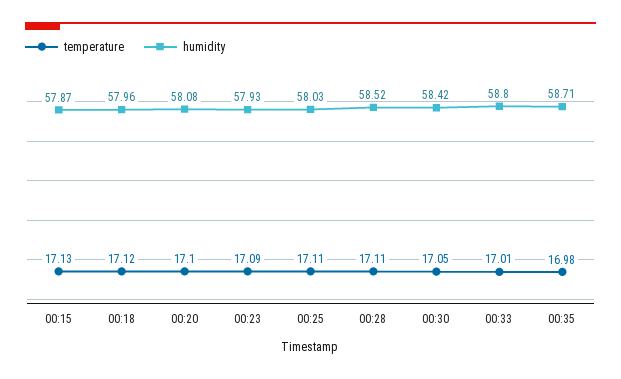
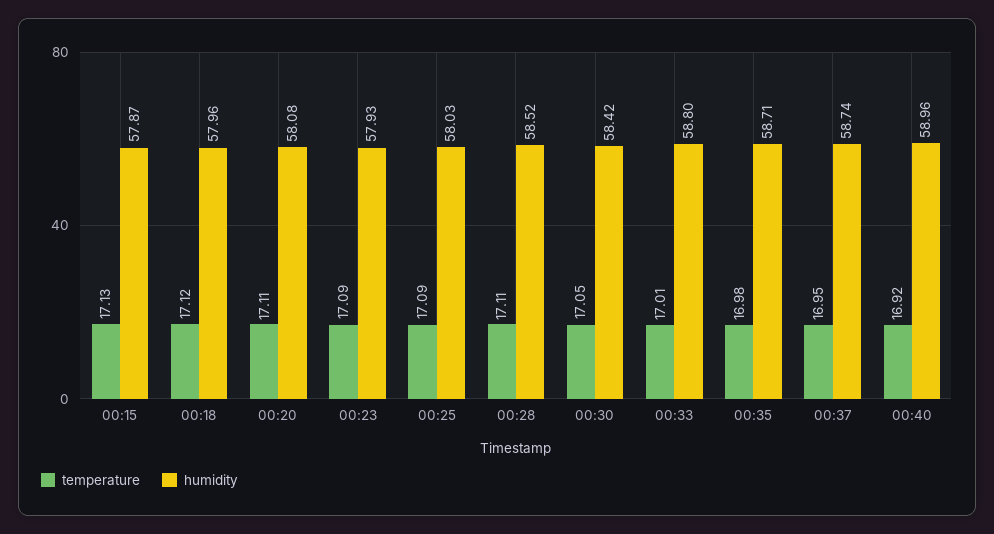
temperature, 00:20: 17.1 -> 17.11
temperature, 00:25: 17.11 -> 17.09
temperature, 00:37: none -> 16.95
humidity, 00:37: none -> 58.74
temperature, 00:40: none -> 16.92
humidity, 00:40: none -> 58.96

